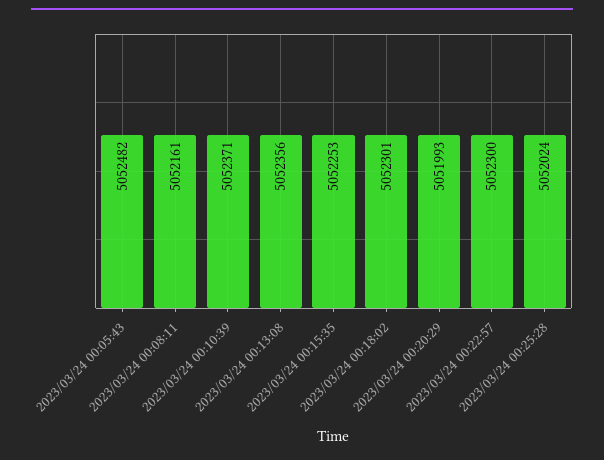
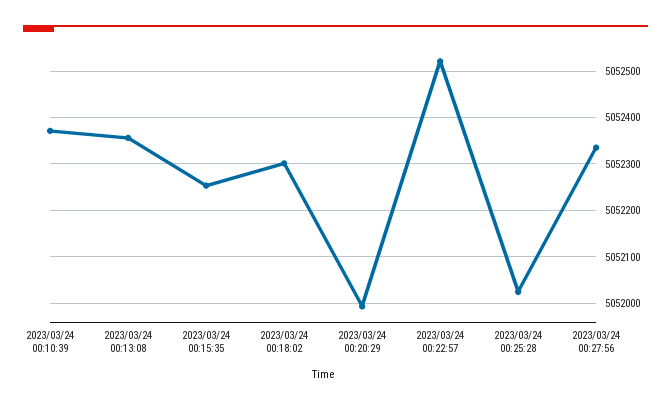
2023/03/24 00:05:43: 5052482 -> none
2023/03/24 00:08:11: 5052161 -> none
2023/03/24 00:22:57: 5052300 -> 5052520
2023/03/24 00:27:56: none -> 5052340

